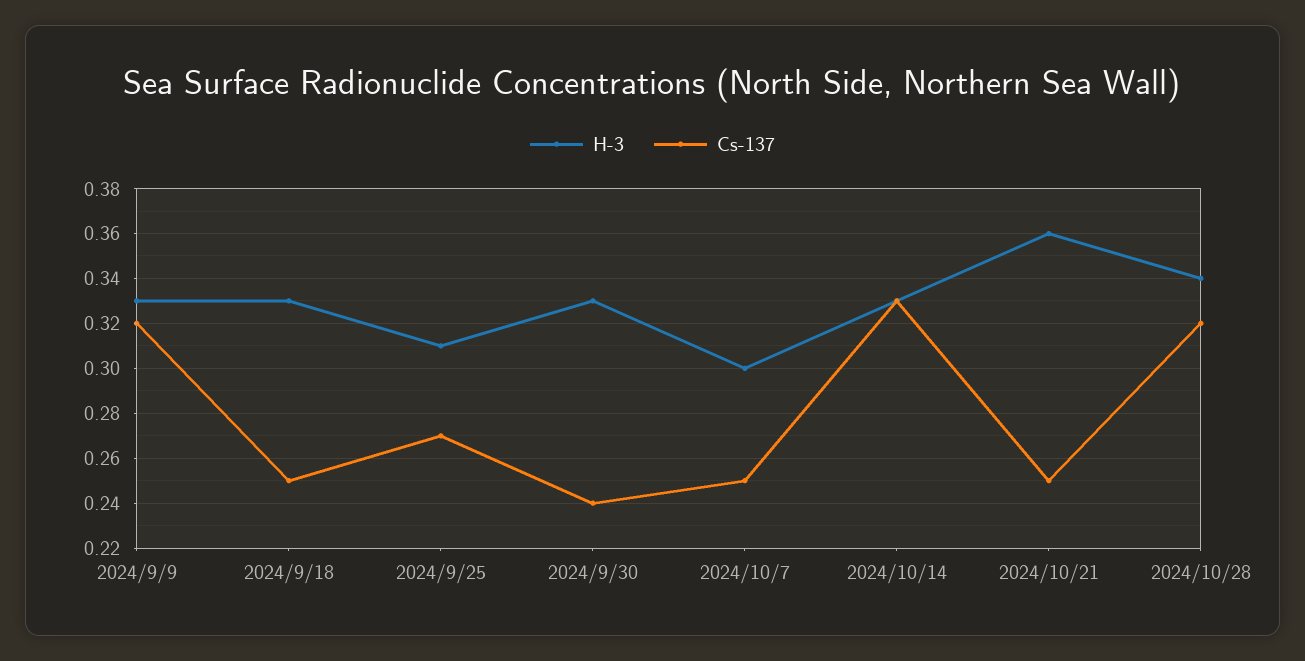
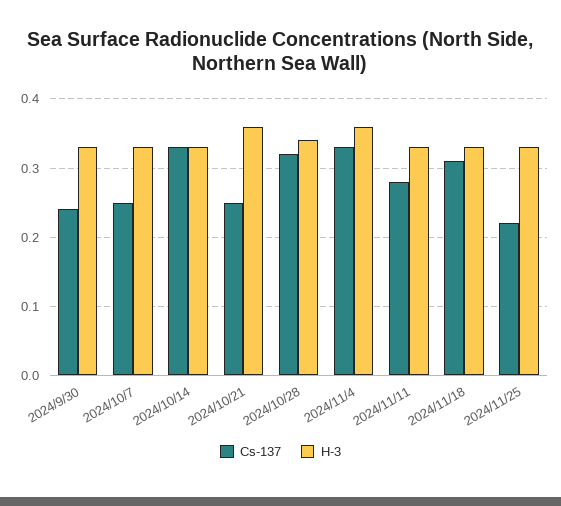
H-3, 2024/9/9: 0.33 -> none
Cs-137, 2024/9/9: 0.32 -> none
H-3, 2024/9/18: 0.33 -> none
Cs-137, 2024/9/18: 0.25 -> none
H-3, 2024/9/25: 0.31 -> none
Cs-137, 2024/9/25: 0.27 -> none
H-3, 2024/10/7: 0.3 -> 0.33
Cs-137, 2024/11/4: none -> 0.33
H-3, 2024/11/4: none -> 0.36
Cs-137, 2024/11/11: none -> 0.28
H-3, 2024/11/11: none -> 0.33
Cs-137, 2024/11/18: none -> 0.31
H-3, 2024/11/18: none -> 0.33
Cs-137, 2024/11/25: none -> 0.22
H-3, 2024/11/25: none -> 0.33

